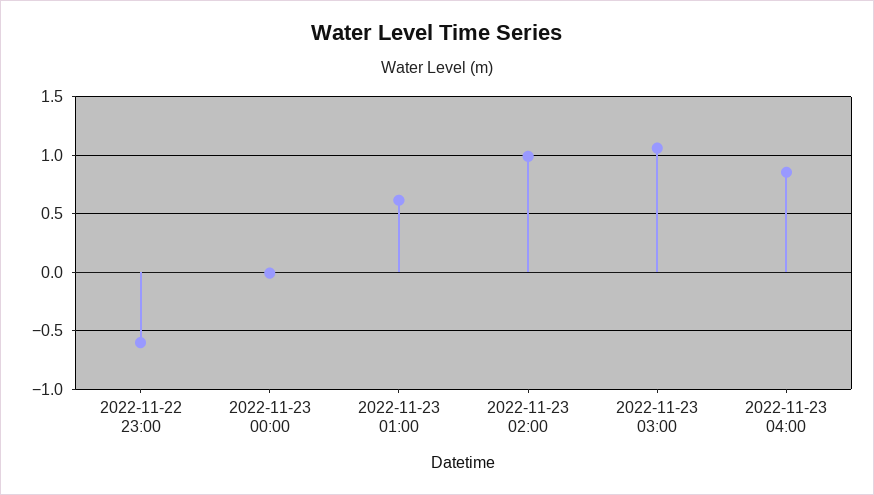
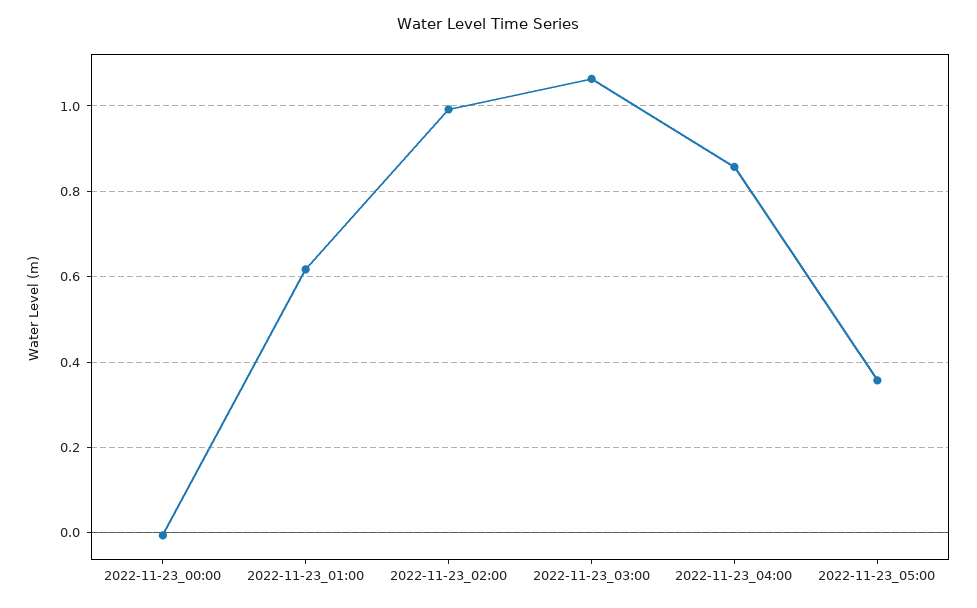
2022-11-22 23:00: -0.6 -> none
2022-11-23_05:00: none -> 0.36

